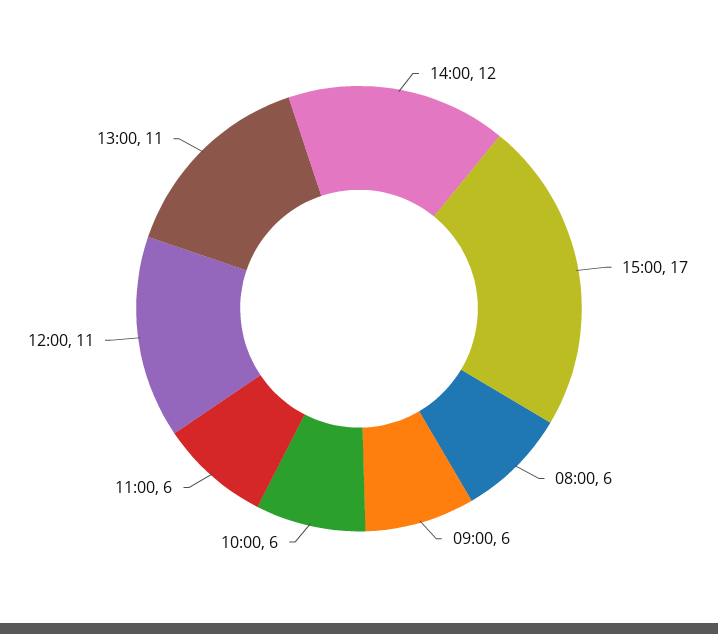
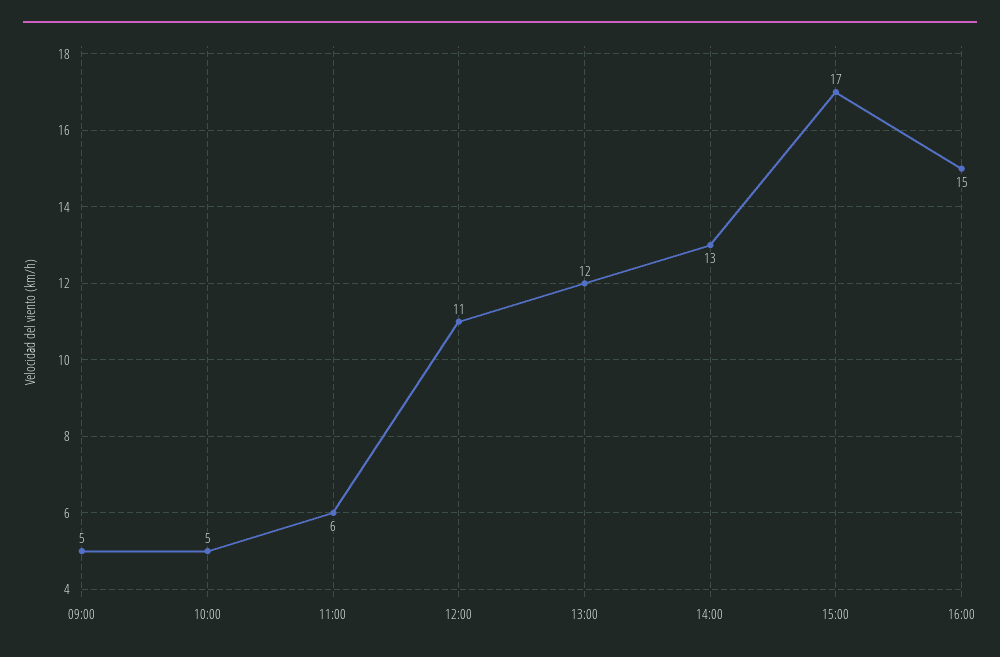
14:00: 12 -> 13
08:00: 6 -> none
09:00: 6 -> 5
10:00: 6 -> 5
13:00: 11 -> 12
16:00: none -> 15

